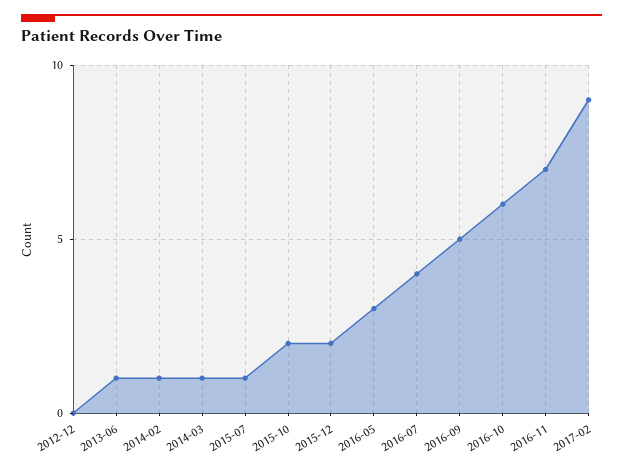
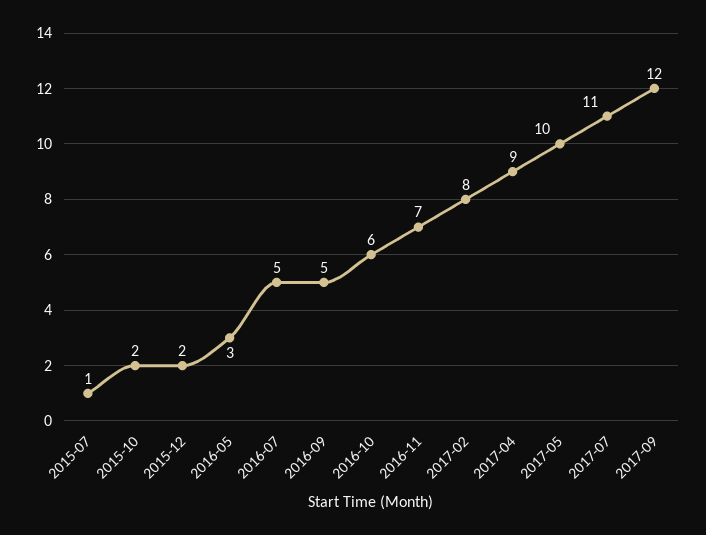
2012-12: 0 -> none
2013-06: 1 -> none
2014-02: 1 -> none
2014-03: 1 -> none
2016-07: 4 -> 5
2017-02: 9 -> 8
2017-04: none -> 9
2017-05: none -> 10
2017-07: none -> 11
2017-09: none -> 12

